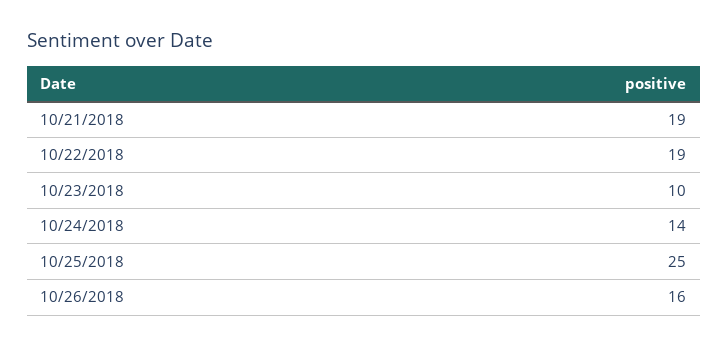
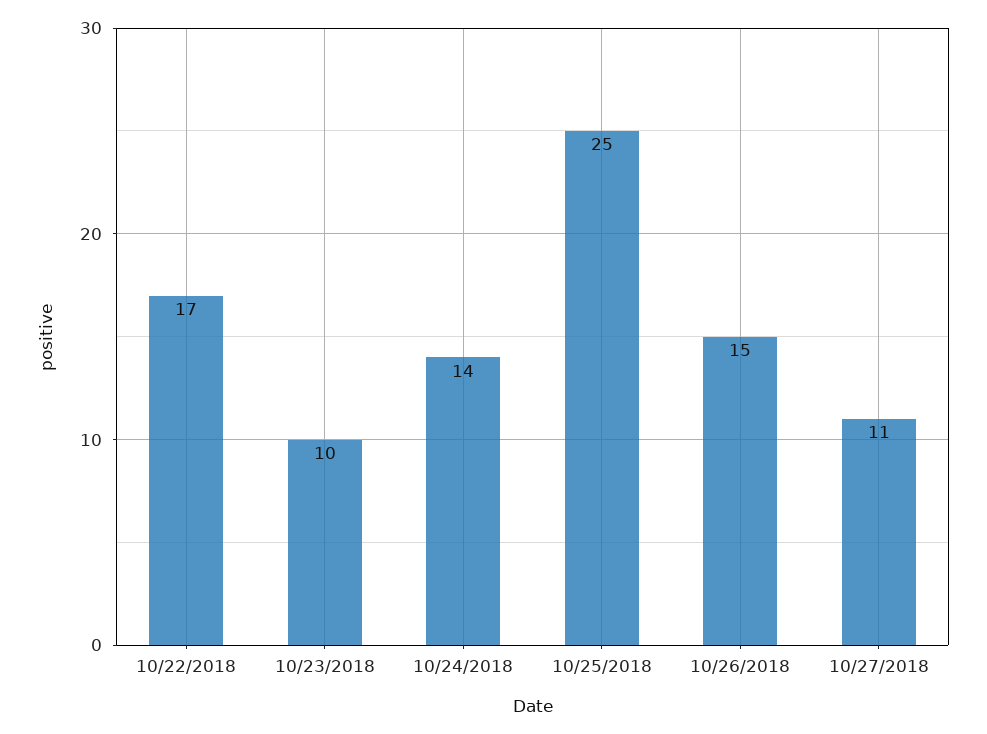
10/21/2018: 19 -> none
10/22/2018: 19 -> 17
10/26/2018: 16 -> 15
10/27/2018: none -> 11

